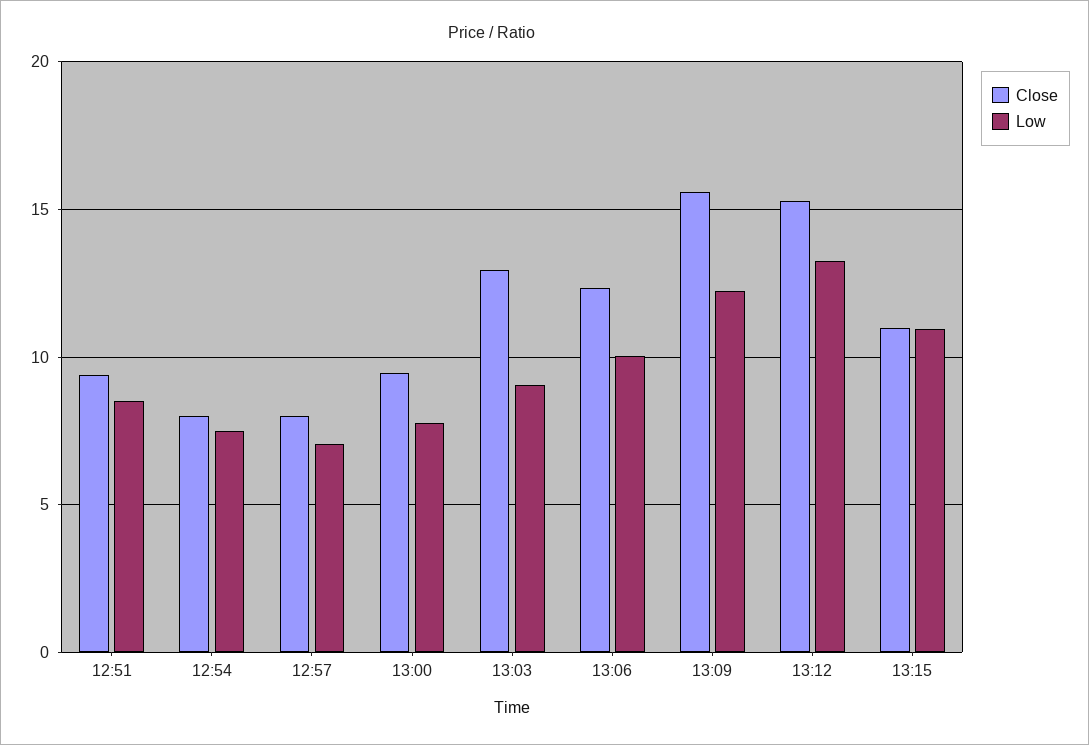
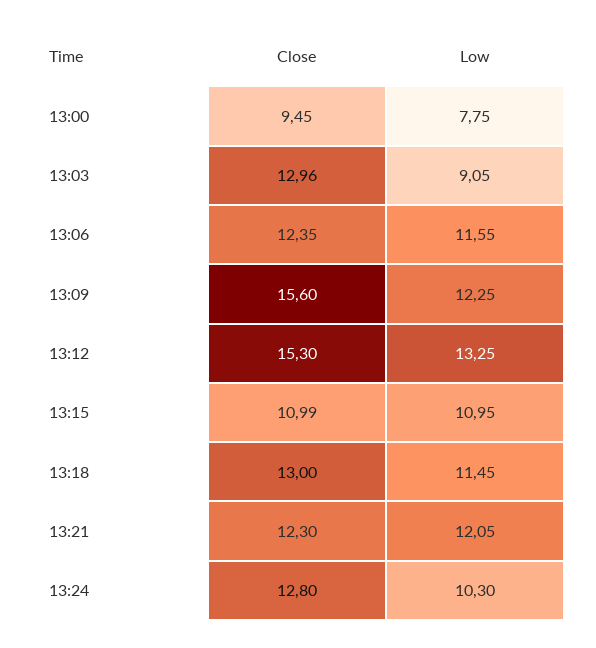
Close, 12:51: 9.5 -> none
Low, 12:51: 8.5 -> none
Close, 12:54: 8 -> none
Low, 12:54: 7.5 -> none
Close, 12:57: 8 -> none
Low, 12:57: 7 -> none
Low, 13:06: 10 -> 11.55
Close, 13:18: none -> 13
Low, 13:18: none -> 11.45
Close, 13:21: none -> 12.3
Low, 13:21: none -> 12.05
Close, 13:24: none -> 12.8
Low, 13:24: none -> 10.3

